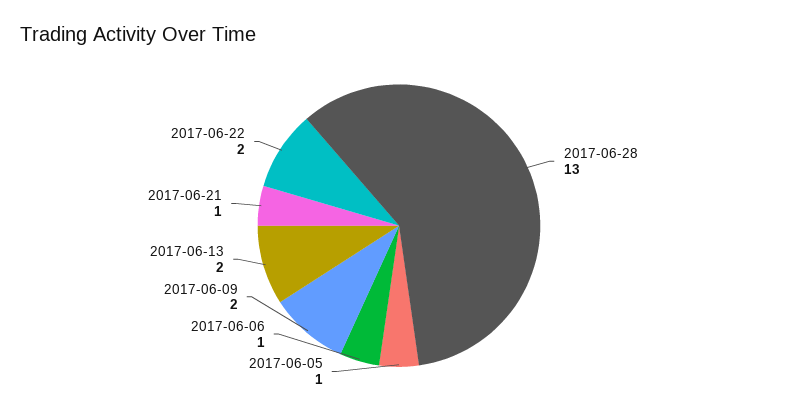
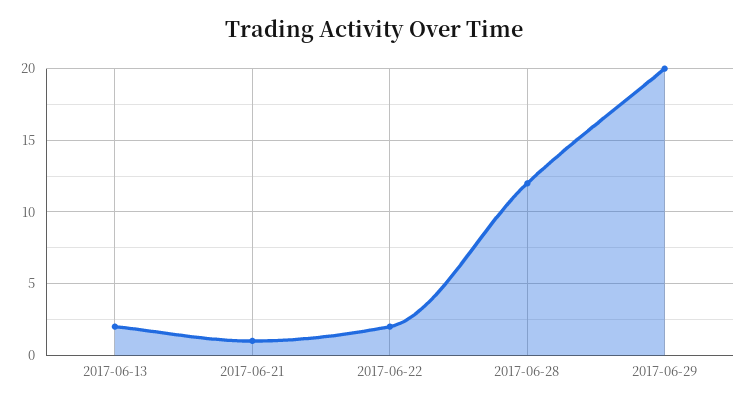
2017-06-28: 13 -> 12
2017-06-05: 1 -> none
2017-06-06: 1 -> none
2017-06-09: 2 -> none
2017-06-29: none -> 20

